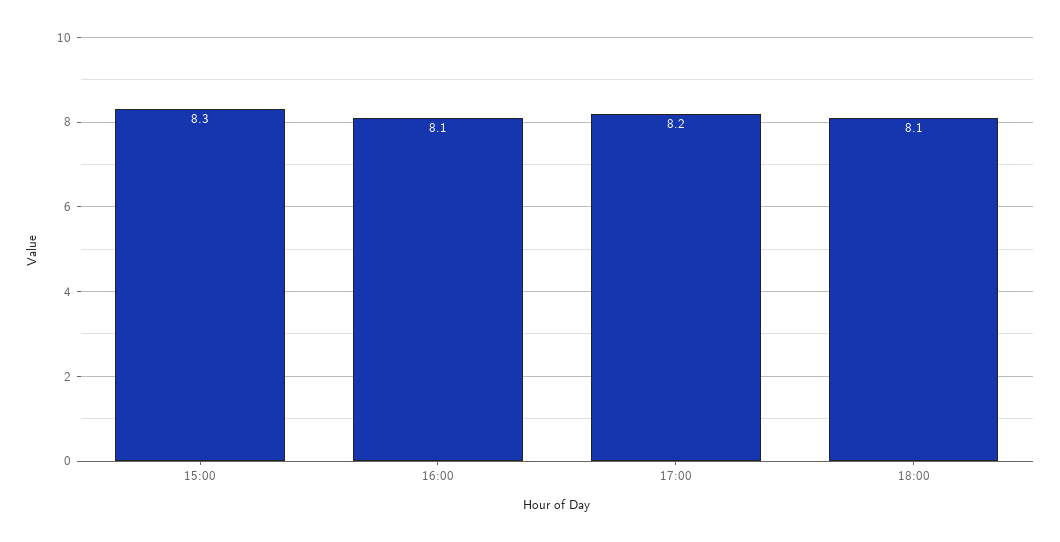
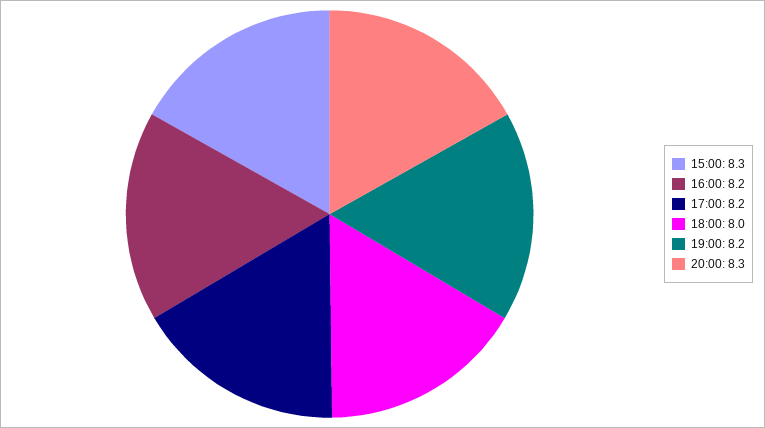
16:00: 8.1 -> 8.2
18:00: 8.1 -> 8
19:00: none -> 8.2
20:00: none -> 8.3

